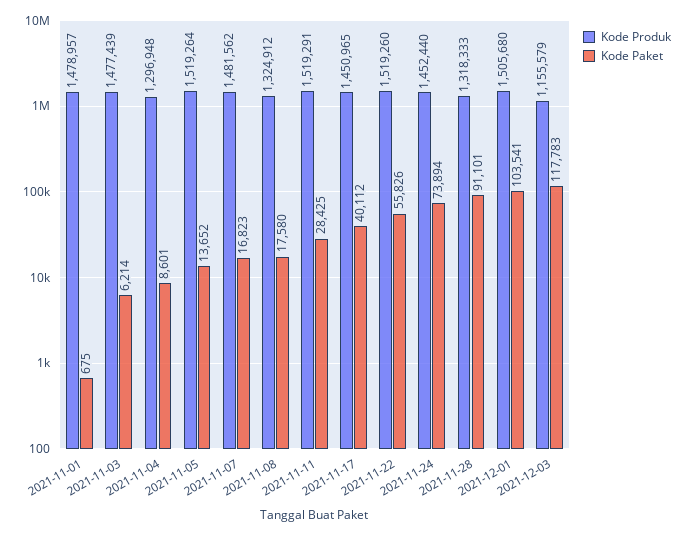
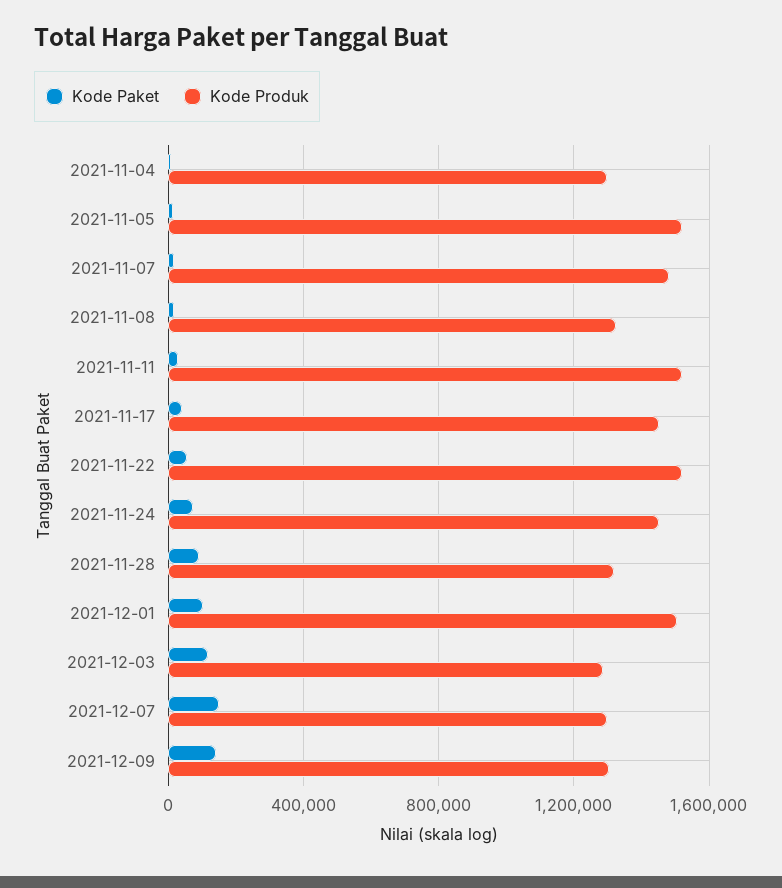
Kode Produk, 2021-11-01: 1478957 -> none
Kode Paket, 2021-11-01: 675 -> none
Kode Produk, 2021-11-03: 1477439 -> none
Kode Paket, 2021-11-03: 6214 -> none
Kode Produk, 2021-12-03: 1155579 -> 1300000
Kode Paket, 2021-12-07: none -> 150000
Kode Produk, 2021-12-07: none -> 1300000
Kode Paket, 2021-12-09: none -> 150000
Kode Produk, 2021-12-09: none -> 1300000

